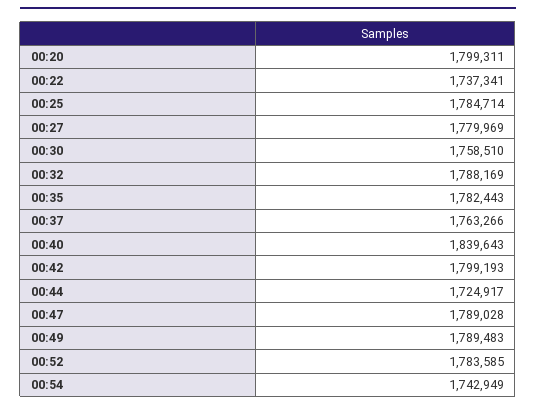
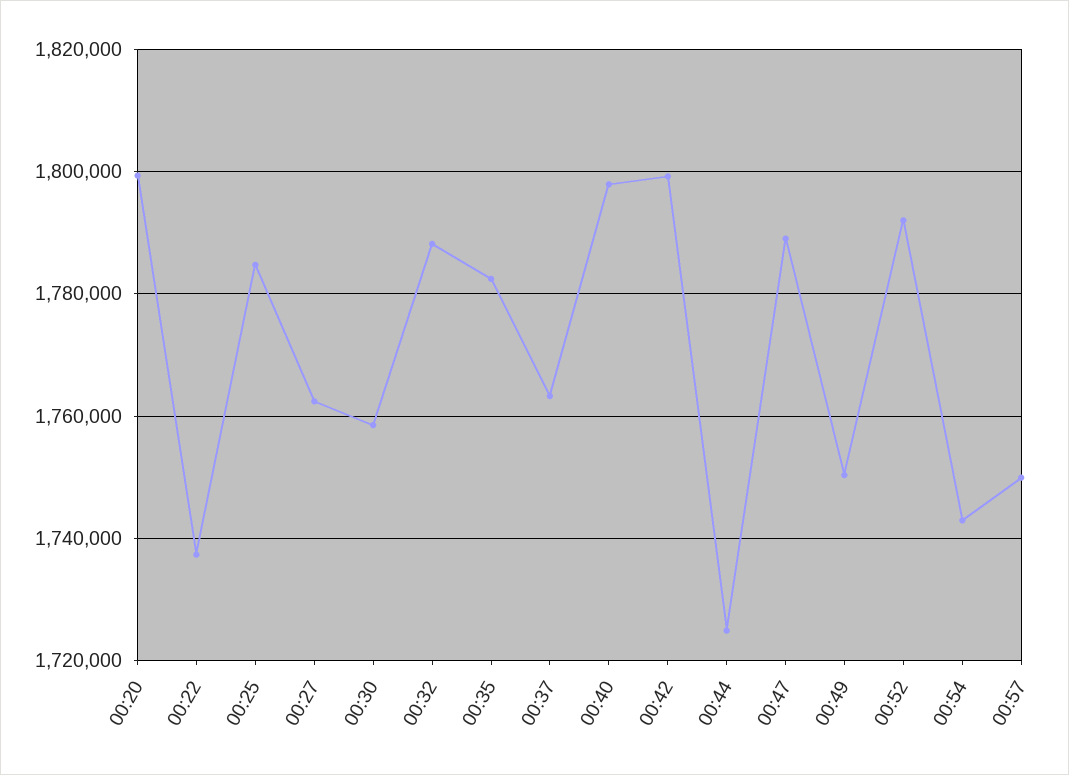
00:27: 1779969 -> 1762000
00:40: 1839643 -> 1798000
00:49: 1789483 -> 1750000
00:52: 1783585 -> 1792000
00:57: none -> 1750000

